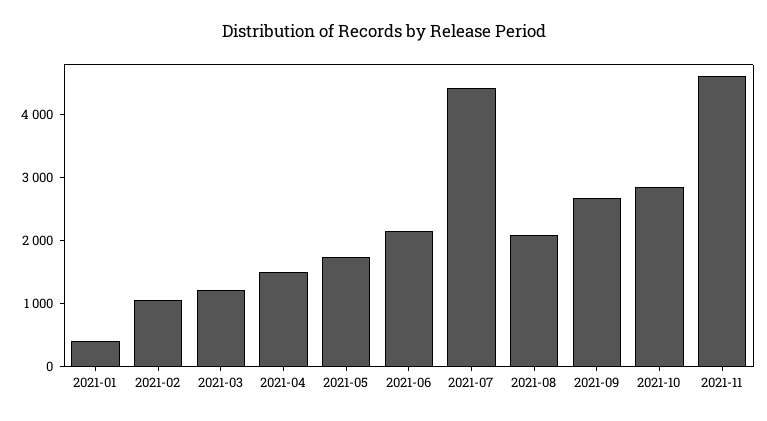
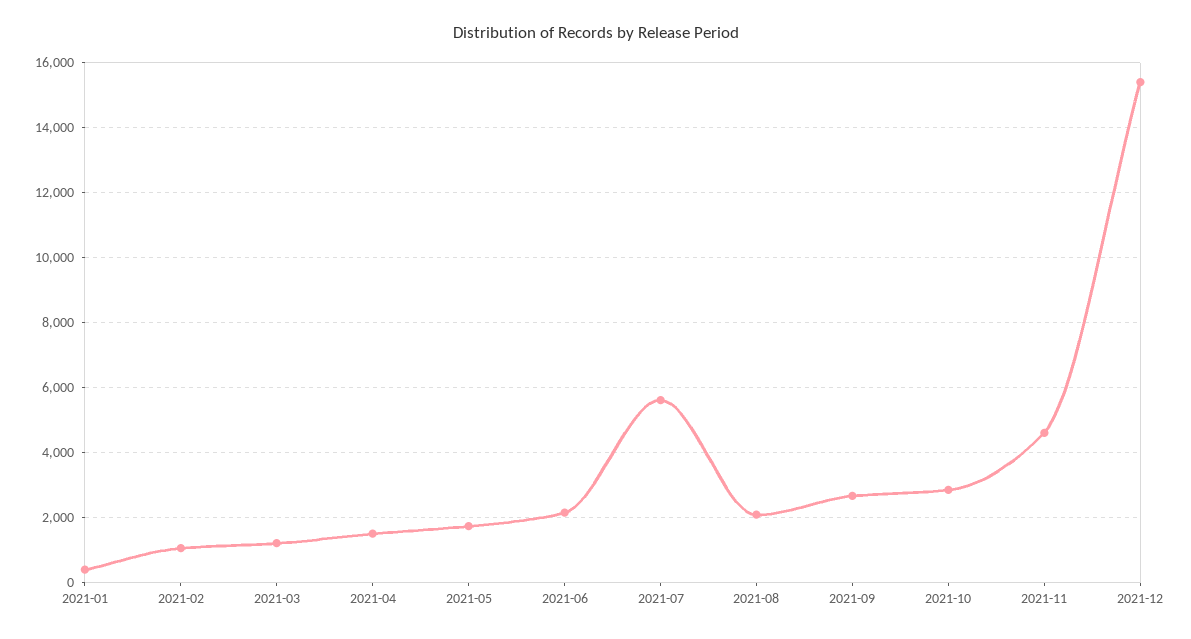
2021-07: 4400 -> 5600
2021-12: none -> 15400

